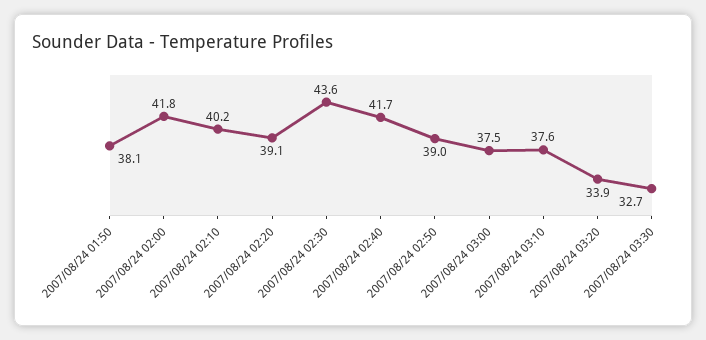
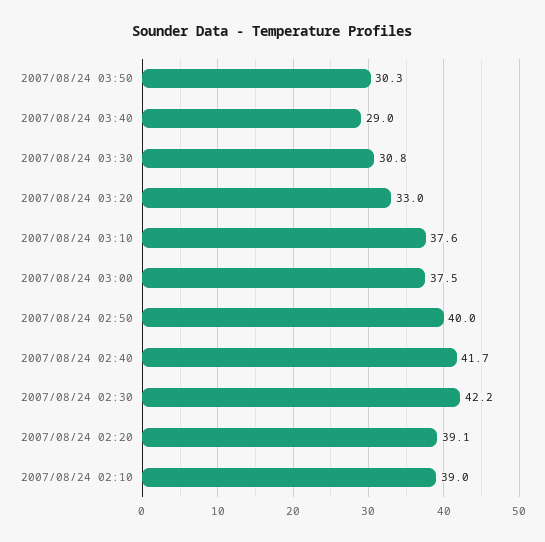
2007/08/24 01:50: 38.1 -> none
2007/08/24 02:00: 41.8 -> none
2007/08/24 02:10: 40.2 -> 39
2007/08/24 02:30: 43.6 -> 42.2
2007/08/24 02:50: 39 -> 40
2007/08/24 03:20: 33.9 -> 33
2007/08/24 03:30: 32.7 -> 30.8
2007/08/24 03:50: none -> 30.3
2007/08/24 03:40: none -> 29

